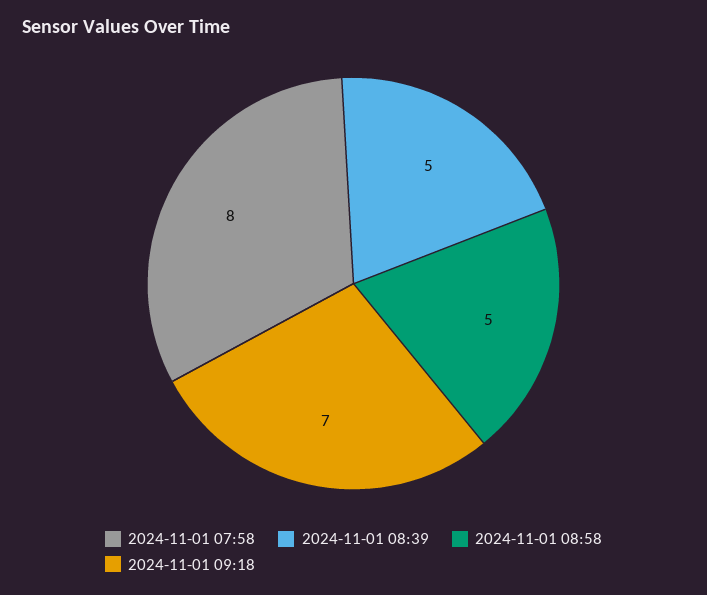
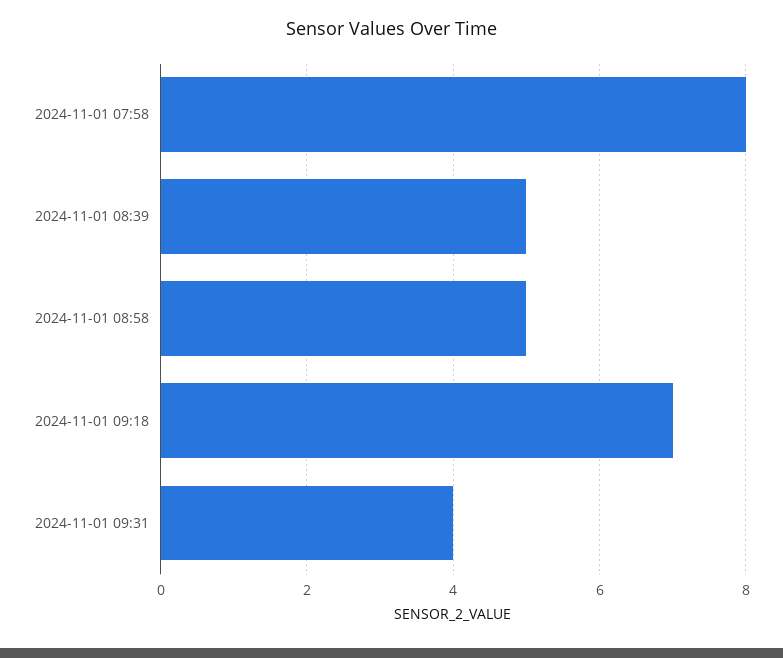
2024-11-01 09:31: none -> 4

